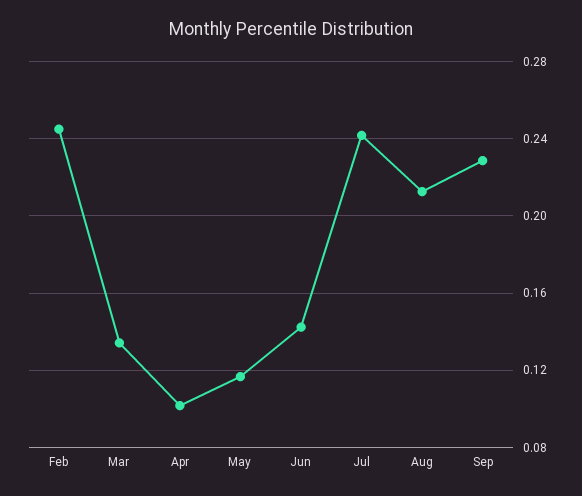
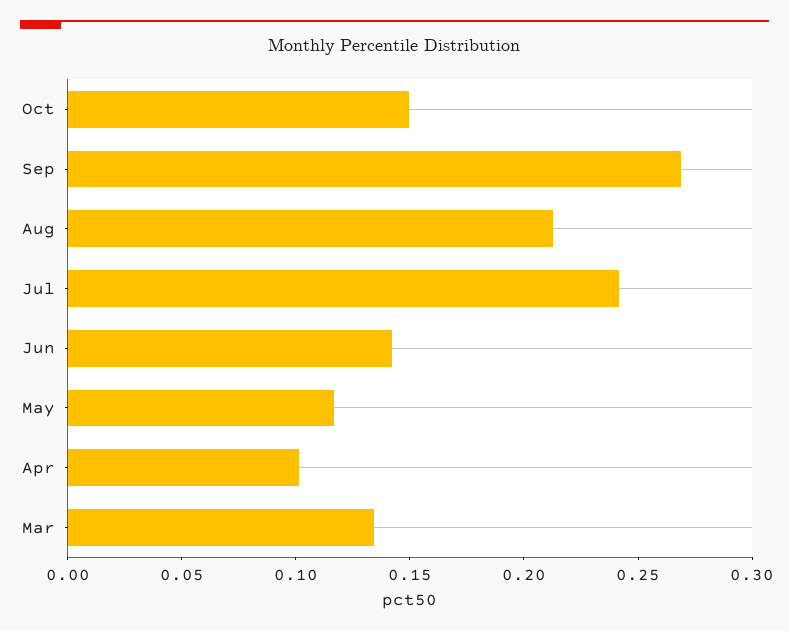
Feb: 0.245 -> none
Sep: 0.23 -> 0.27
Oct: none -> 0.15

